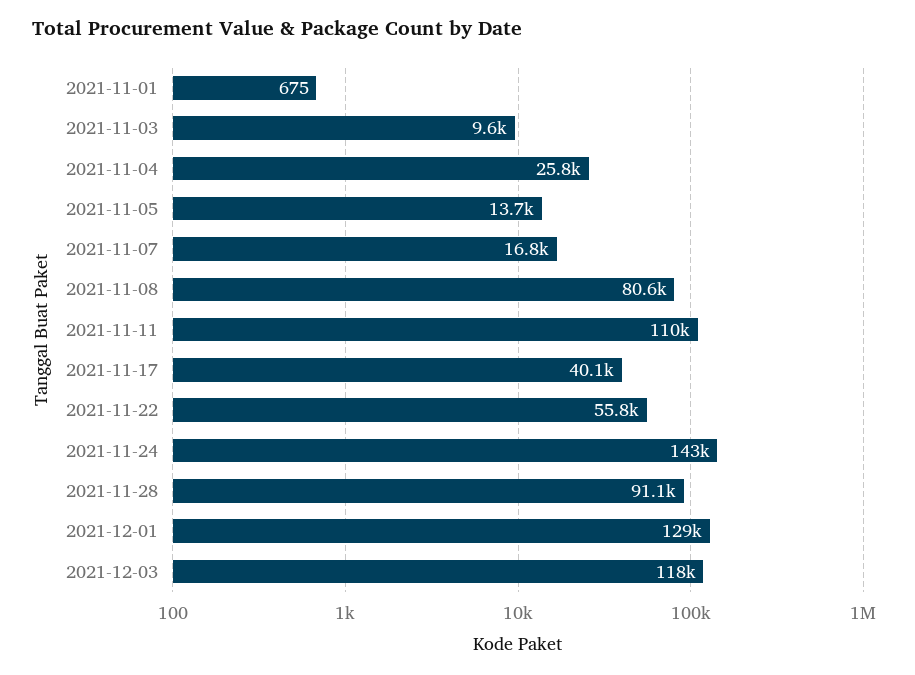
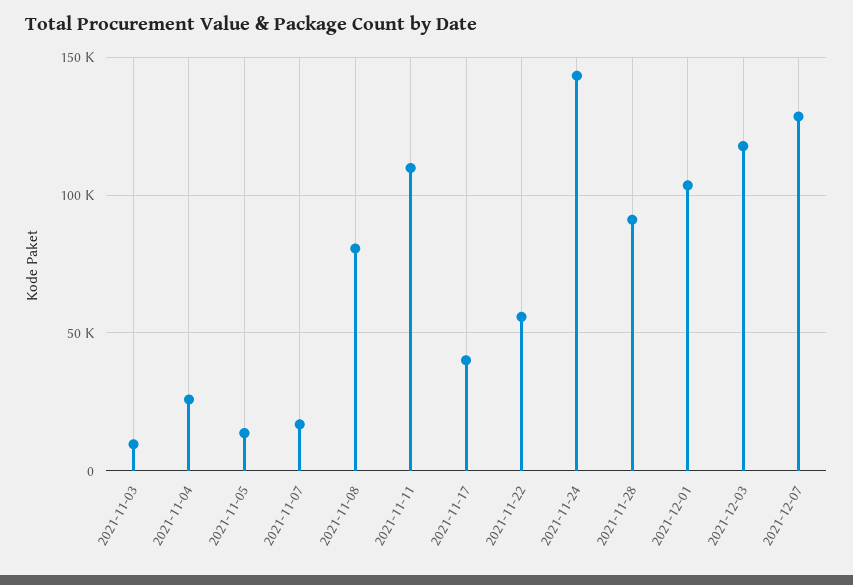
2021-11-01: 675 -> none
2021-12-01: 129000 -> 105000
2021-12-07: none -> 130000

